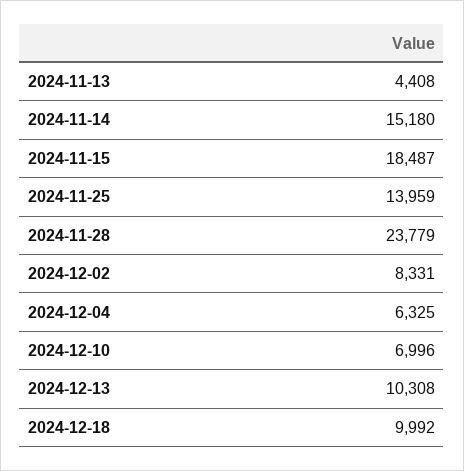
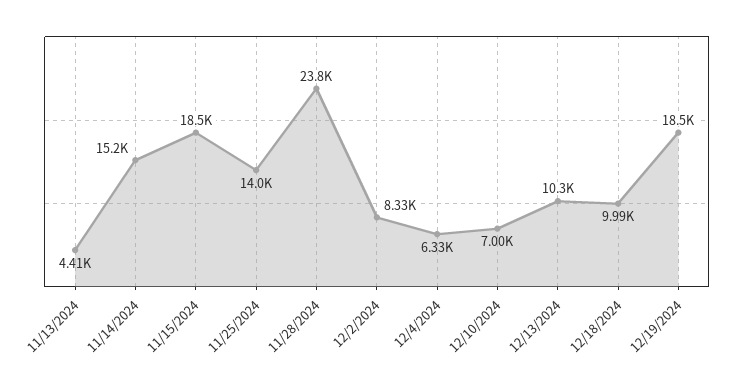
12/19/2024: none -> 18500

